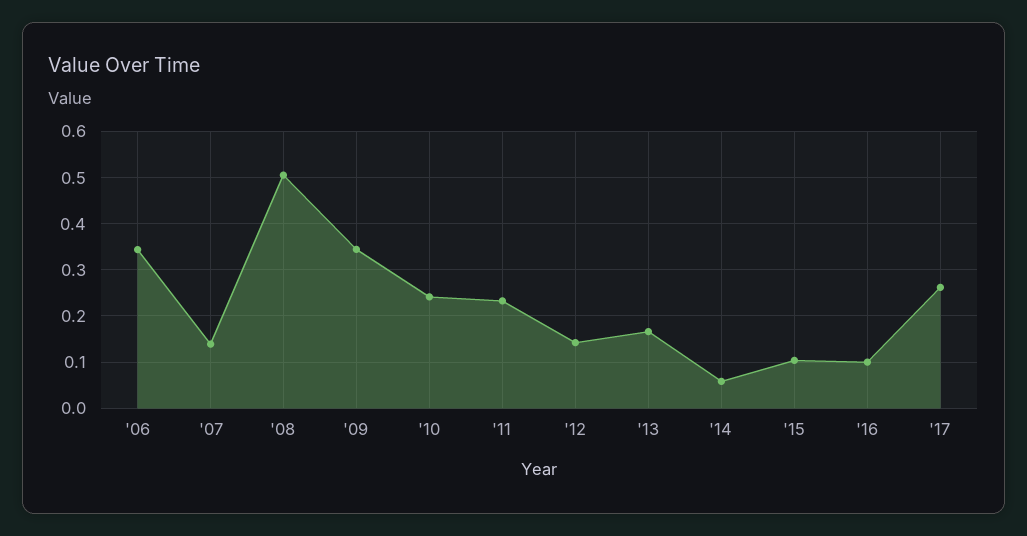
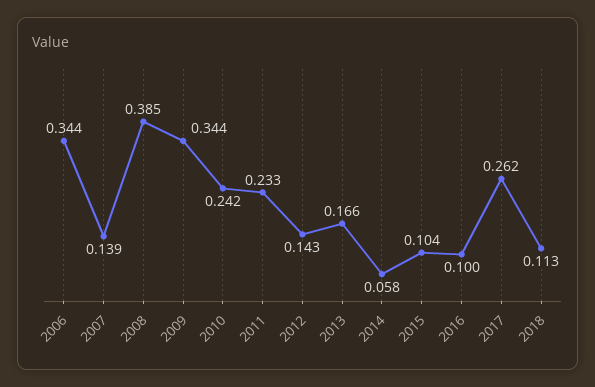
'08: 0.5 -> 0.385
2018: none -> 0.113

